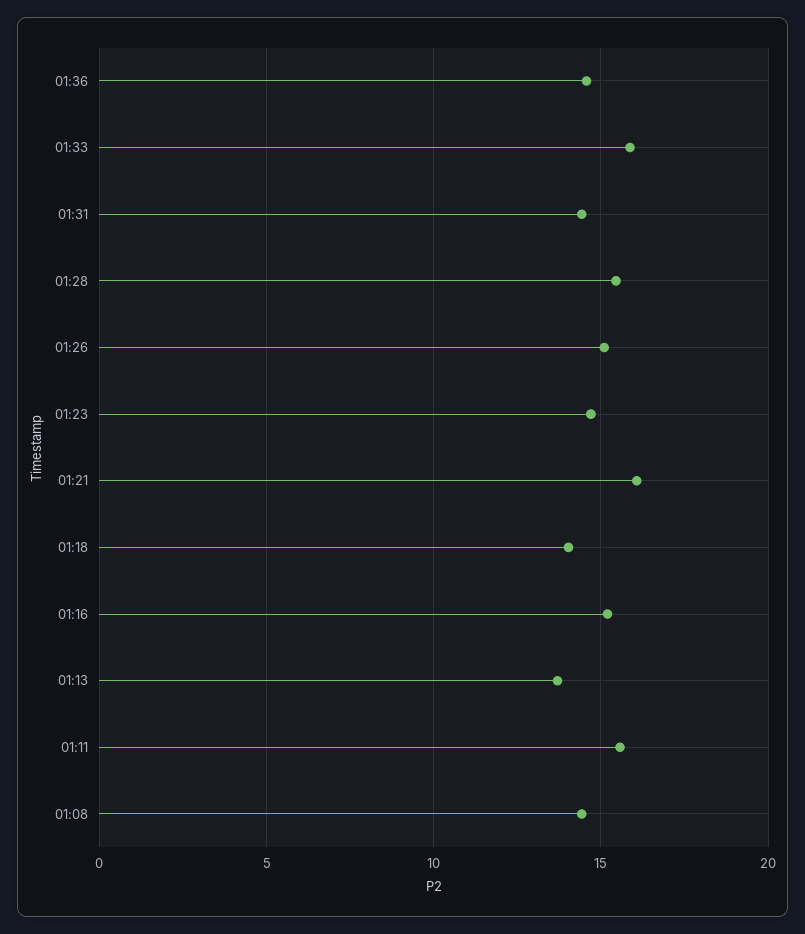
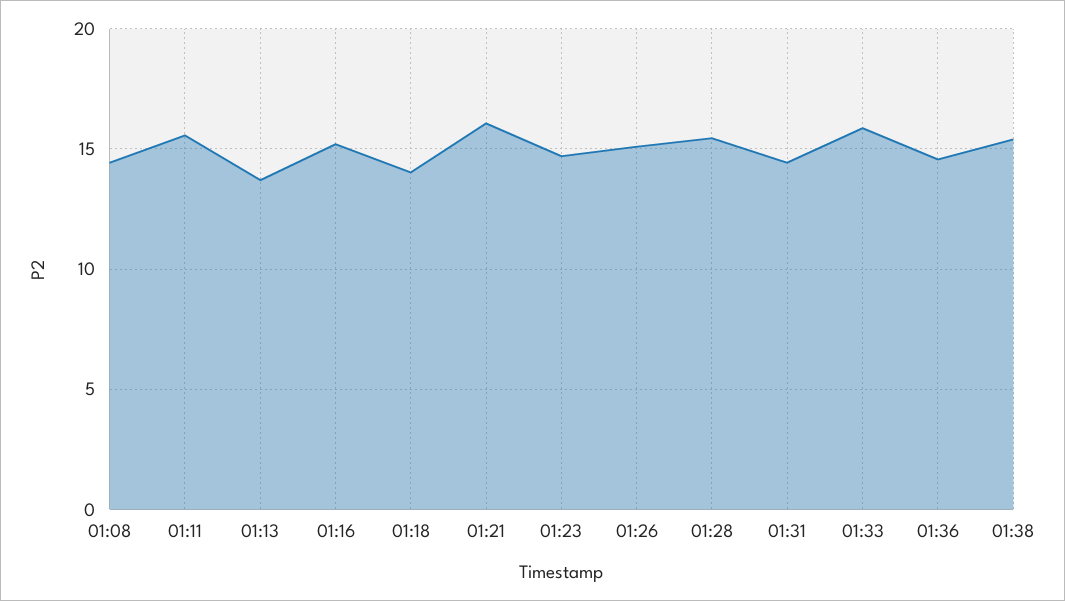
01:38: none -> 15.5

